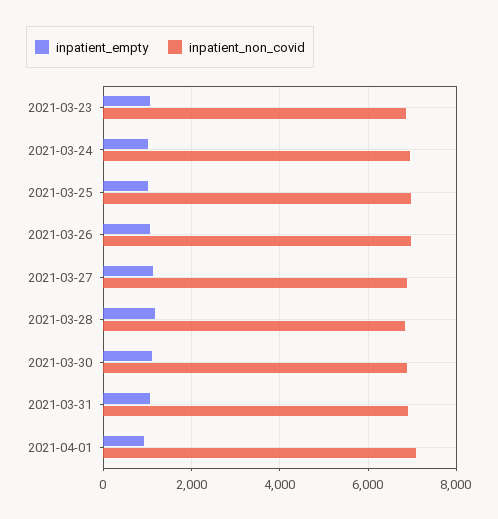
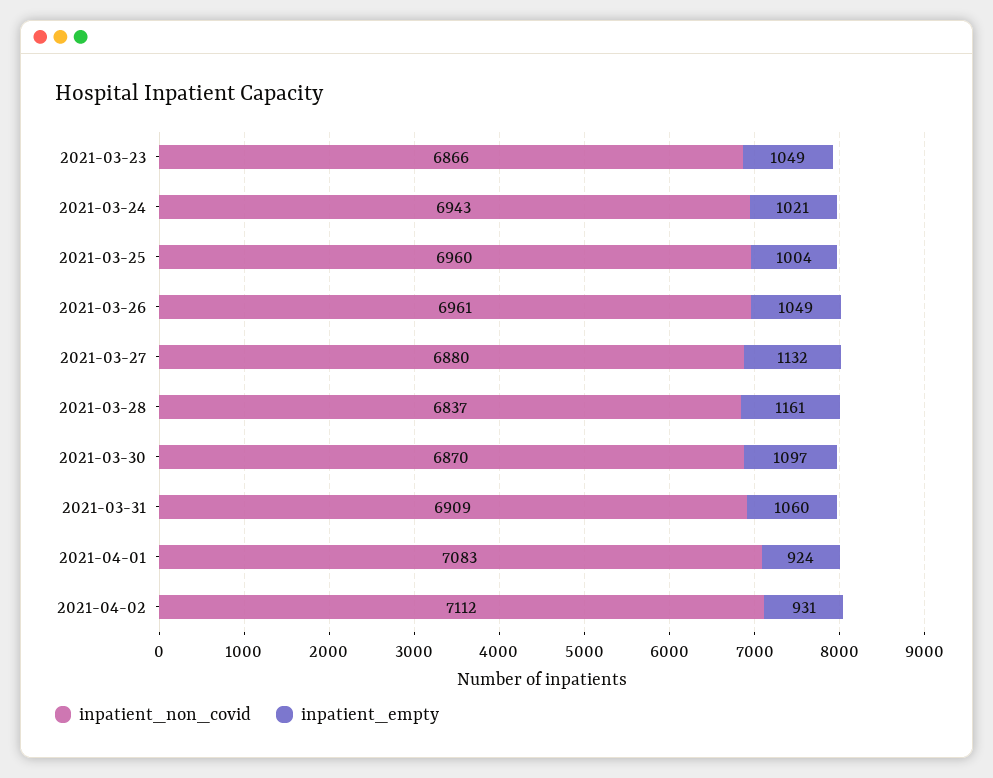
inpatient_non_covid, 2021-04-02: none -> 7112
inpatient_empty, 2021-04-02: none -> 931

